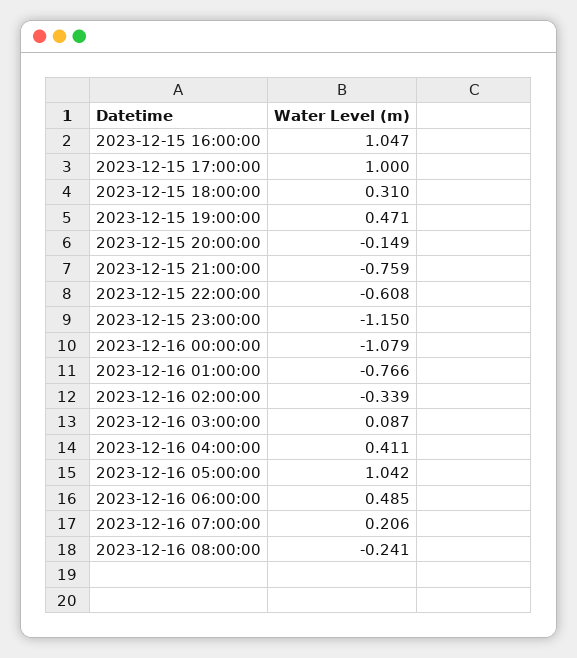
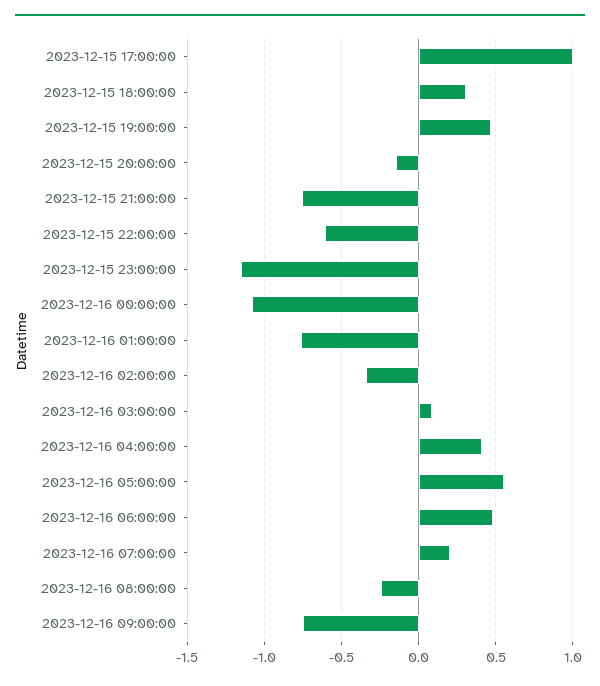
2023-12-15 16:00:00: 1.047 -> none
2023-12-16 05:00:00: 1.042 -> 0.55
2023-12-16 09:00:00: none -> -0.75

